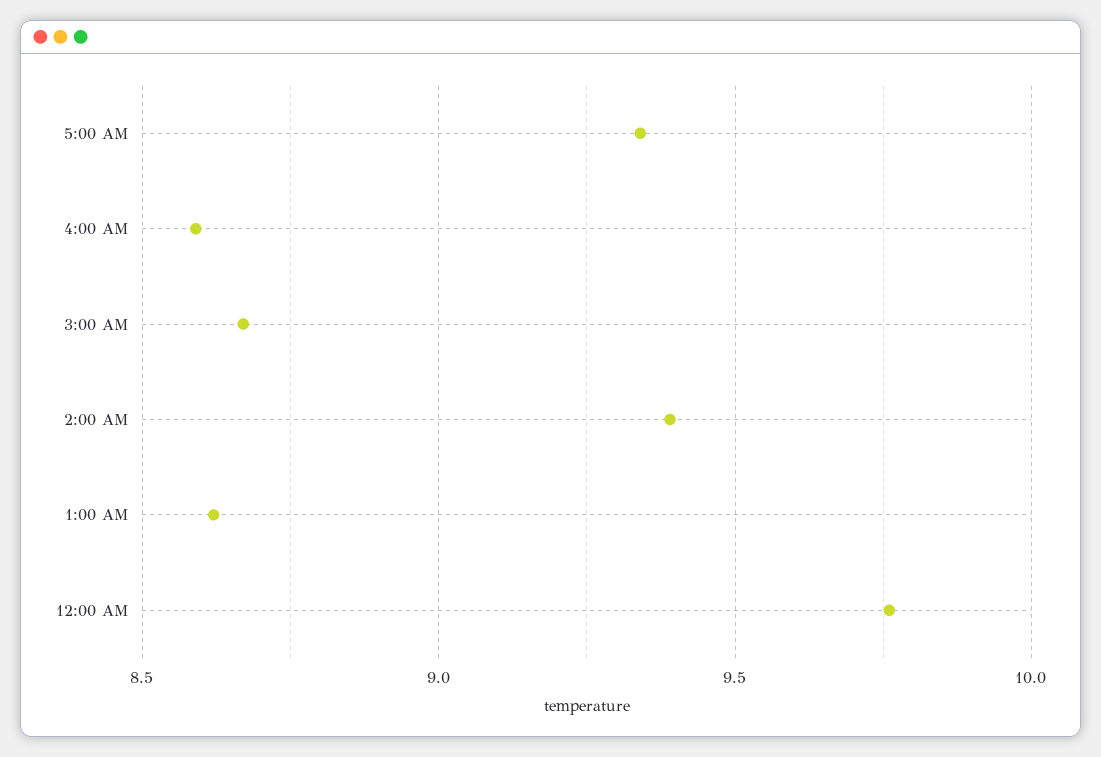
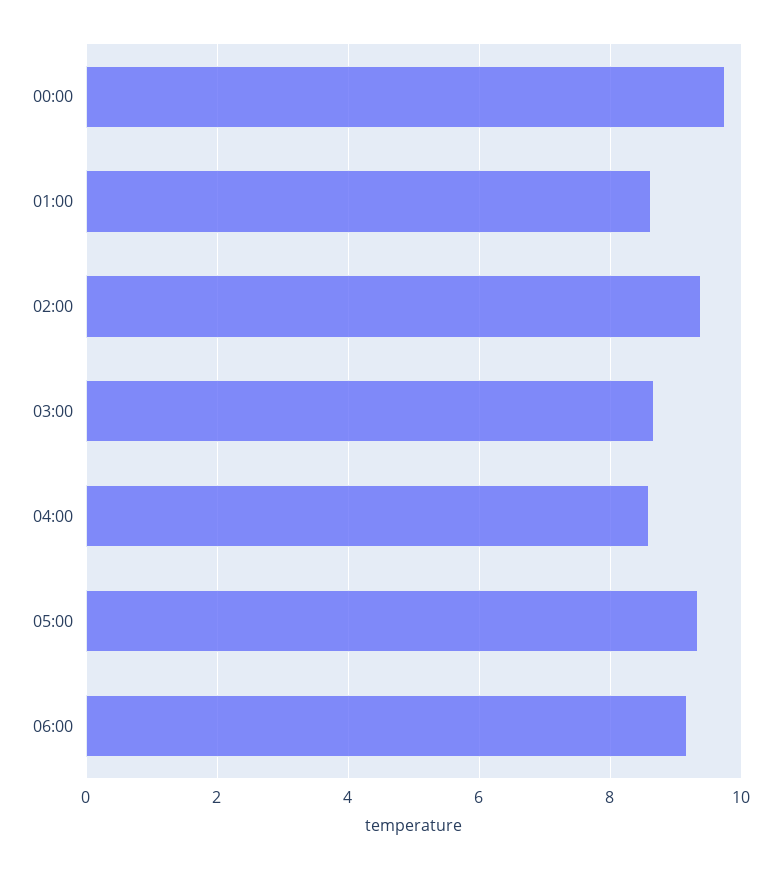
06:00: none -> 9.2

